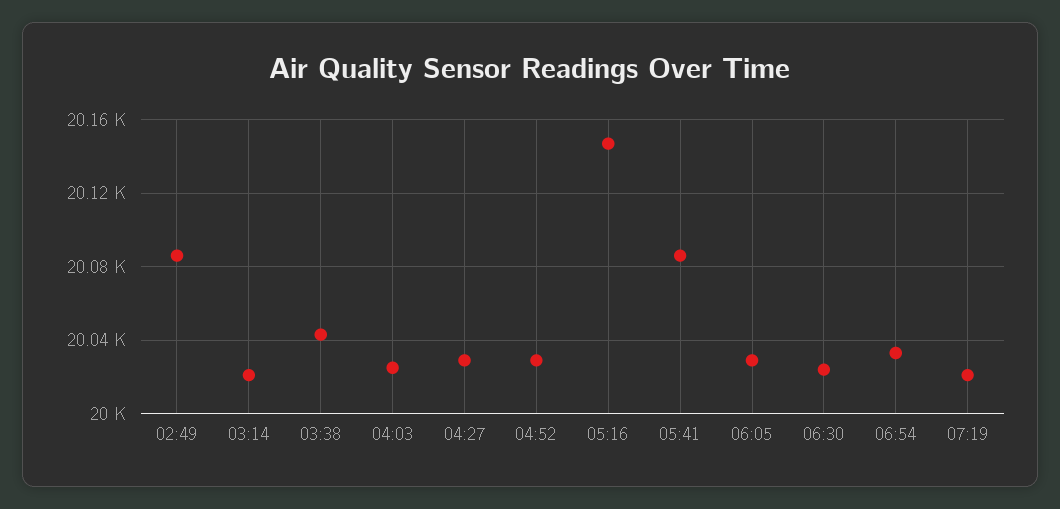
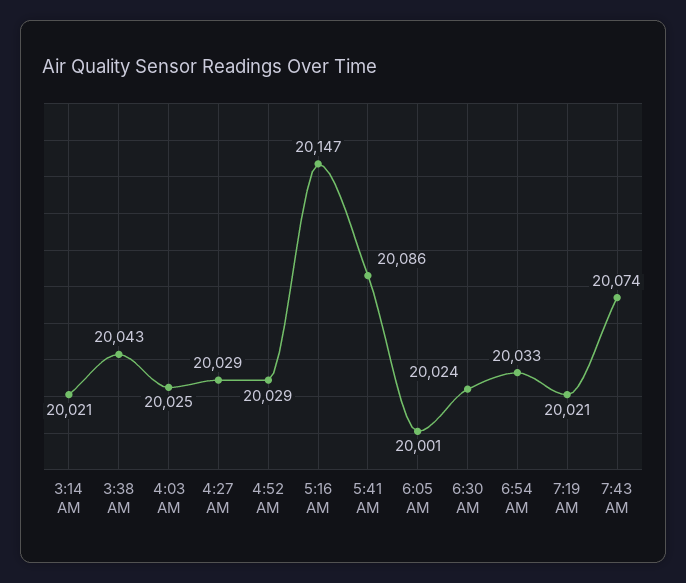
02:49: 20085 -> none
06:05: 20030 -> 20001
7:43 AM: none -> 20074

